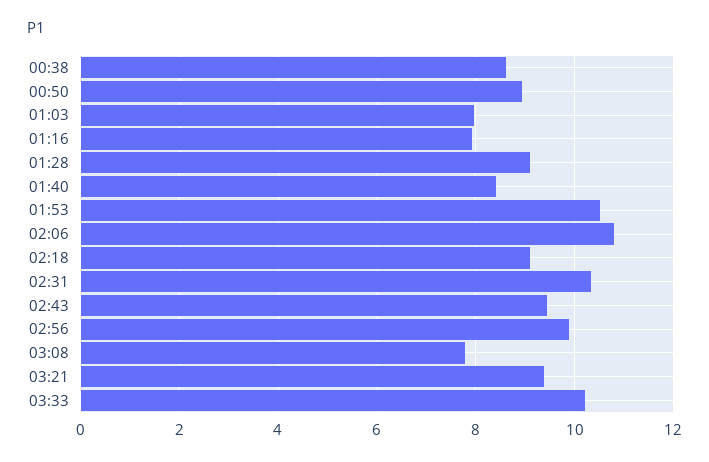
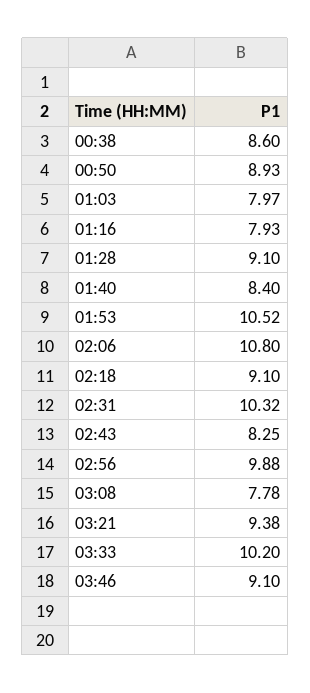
02:43: 9.4 -> 8.25
03:46: none -> 9.1

